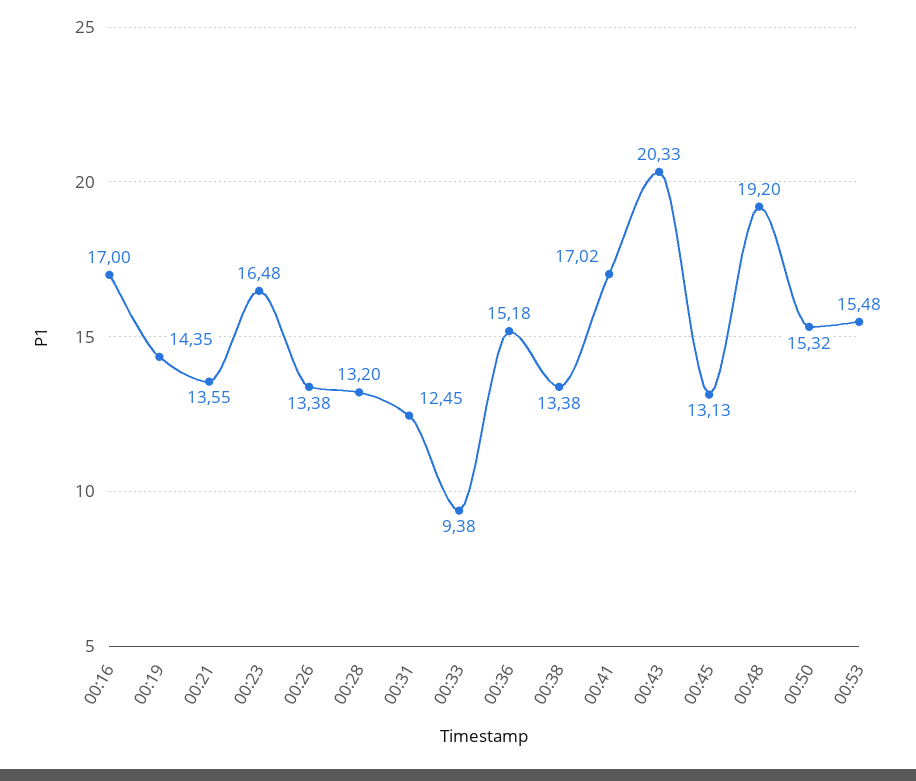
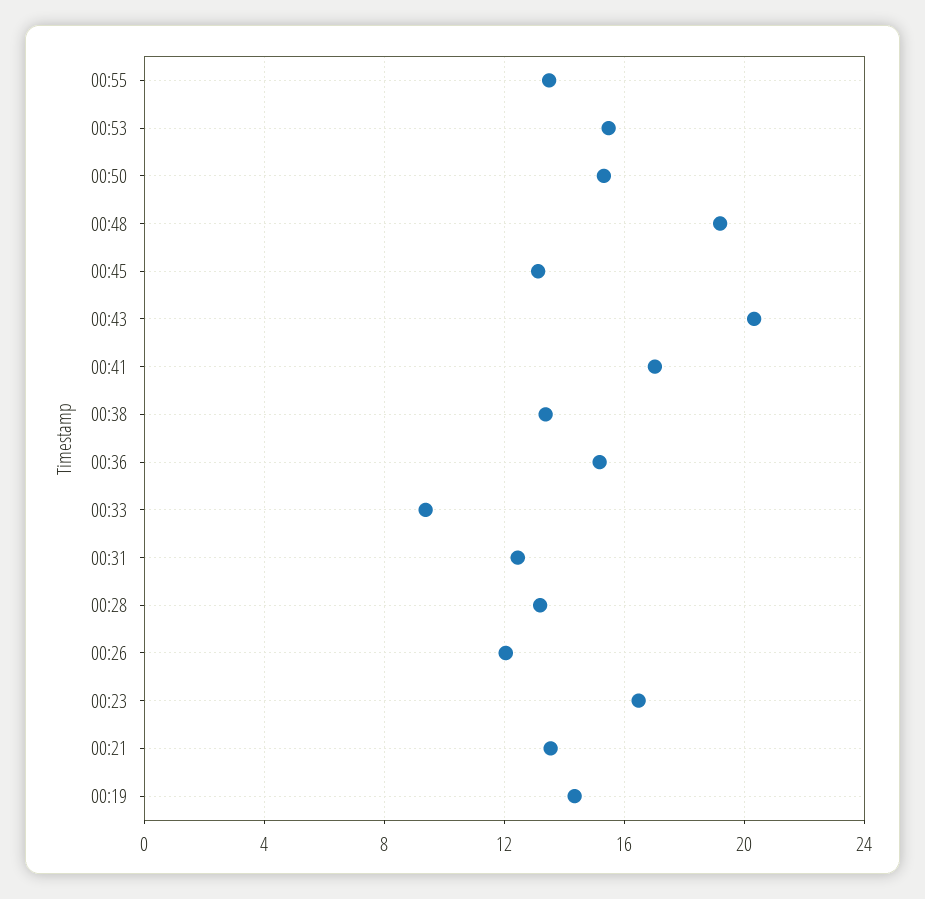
00:16: 17 -> none
00:26: 13.38 -> 12
00:55: none -> 13.5

